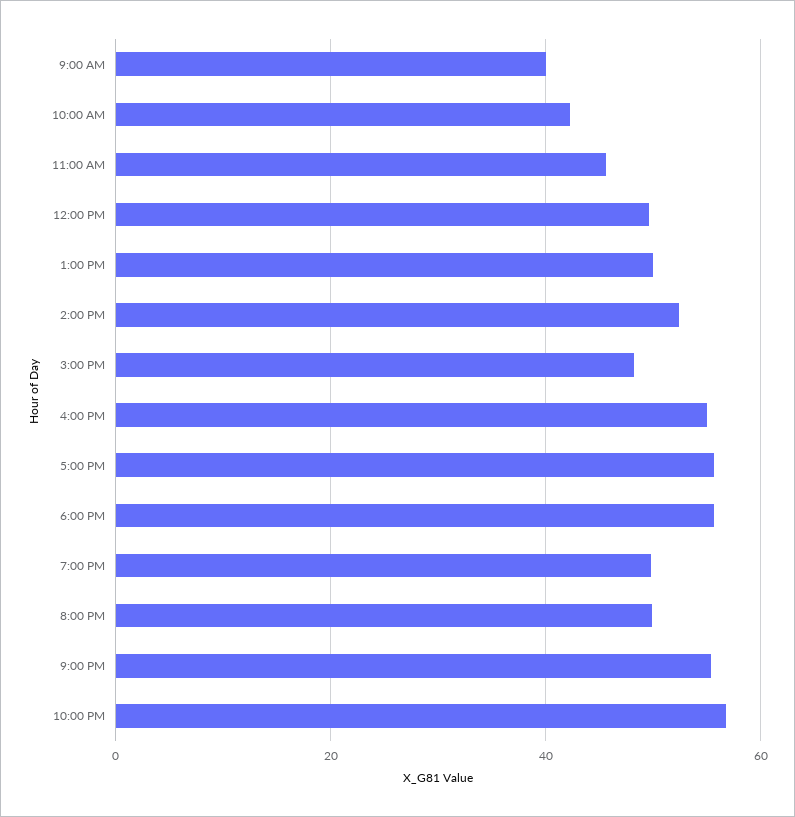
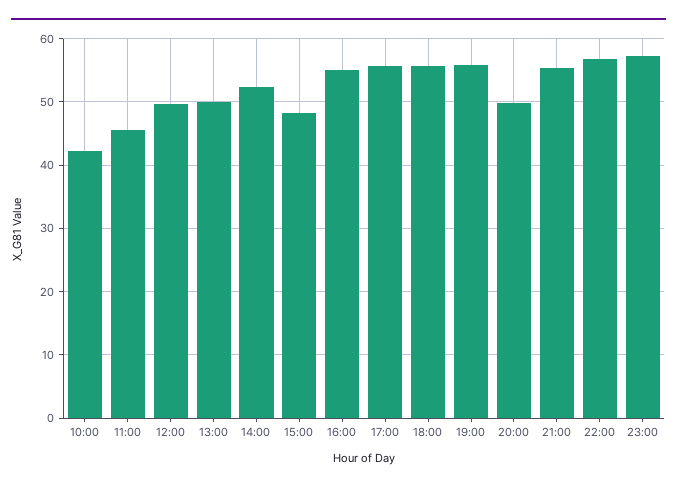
9:00 AM: 40 -> none
7:00 PM: 50 -> 56
23:00: none -> 57

